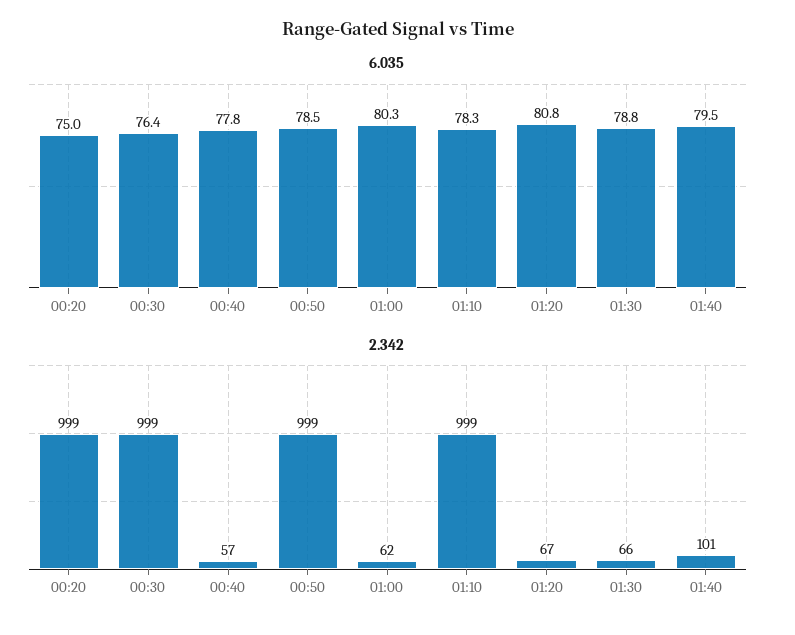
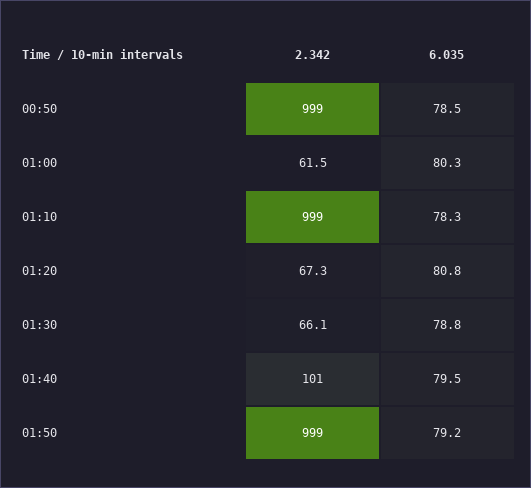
6.035, 00:20: 75 -> none
6.035, 00:30: 76.4 -> none
6.035, 00:40: 77.8 -> none
2.342, 00:20: 999 -> none
2.342, 00:30: 999 -> none
2.342, 00:40: 57 -> none
2.342, 01:50: none -> 999
6.035, 01:50: none -> 79.2

